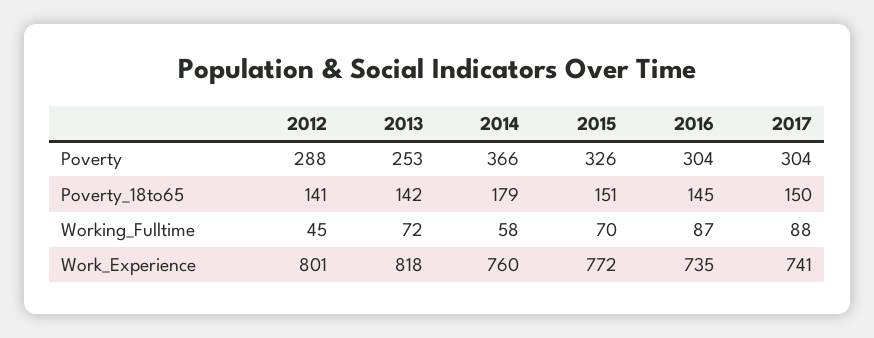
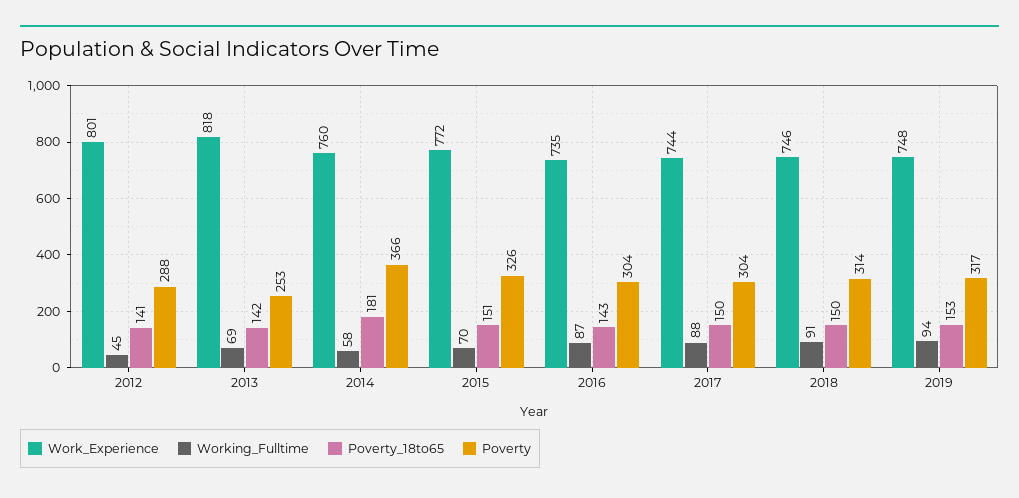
Poverty_18to65, 2014: 179 -> 181
Poverty_18to65, 2016: 145 -> 143
Working_Fulltime, 2013: 72 -> 69
Work_Experience, 2017: 741 -> 744
Work_Experience, 2018: none -> 746
Working_Fulltime, 2018: none -> 91
Poverty_18to65, 2018: none -> 150
Poverty, 2018: none -> 314
Work_Experience, 2019: none -> 748
Working_Fulltime, 2019: none -> 94
Poverty_18to65, 2019: none -> 153
Poverty, 2019: none -> 317

